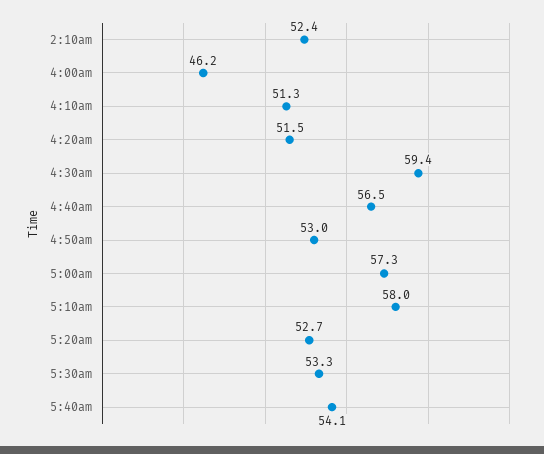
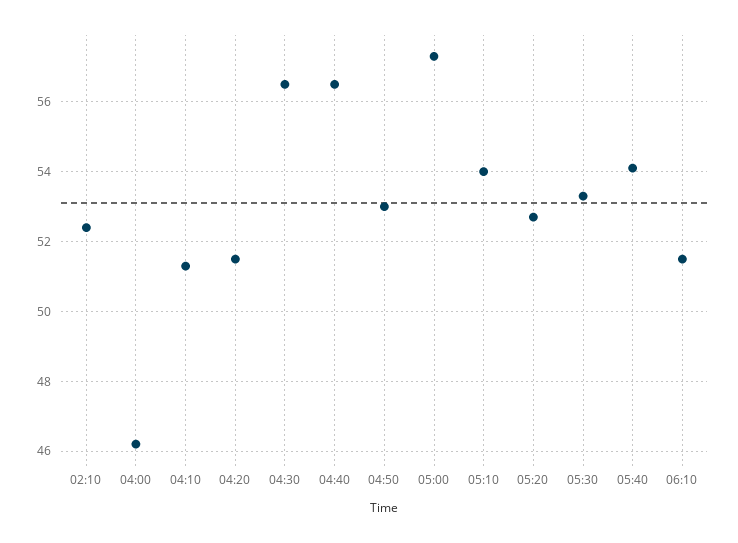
4:30am: 59.4 -> 56.5
5:10am: 58 -> 54
06:10: none -> 51.5

